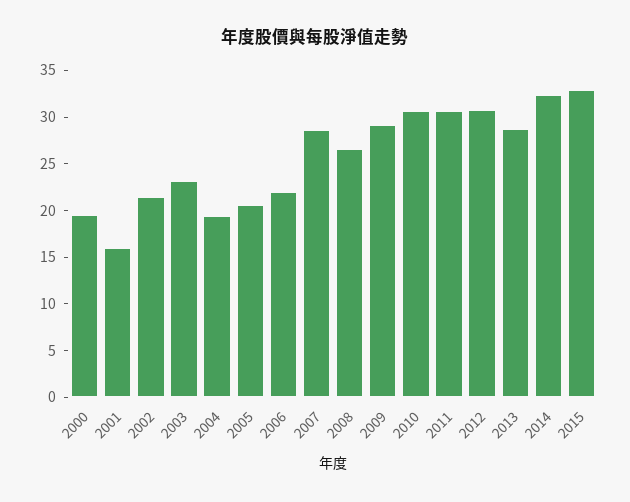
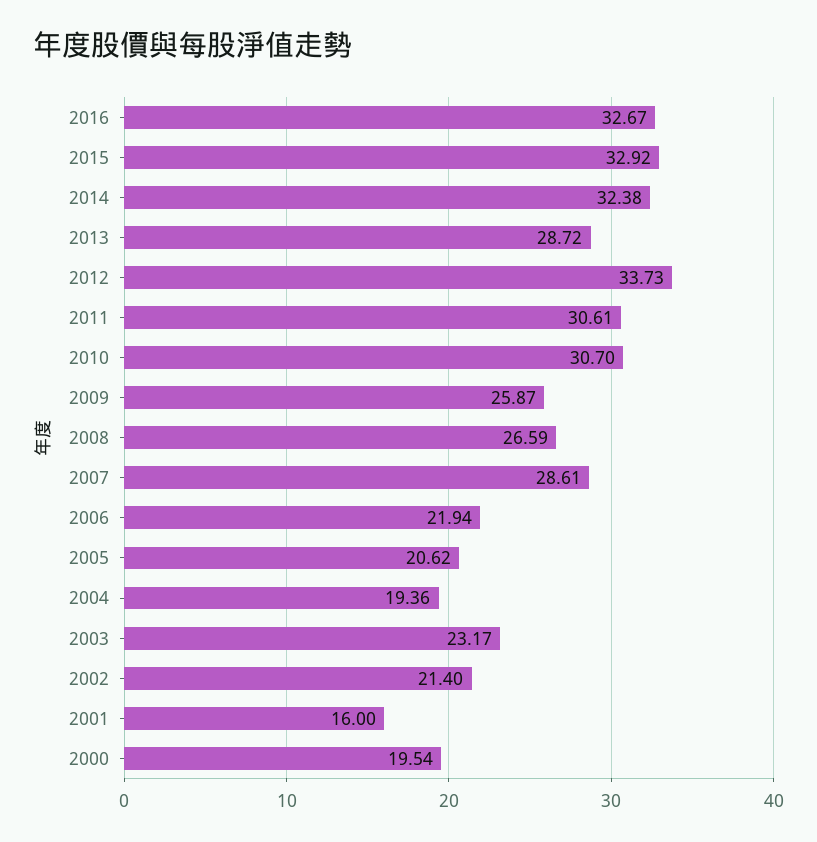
2009: 29 -> 25.87
2012: 31 -> 33.73
2016: none -> 32.67

